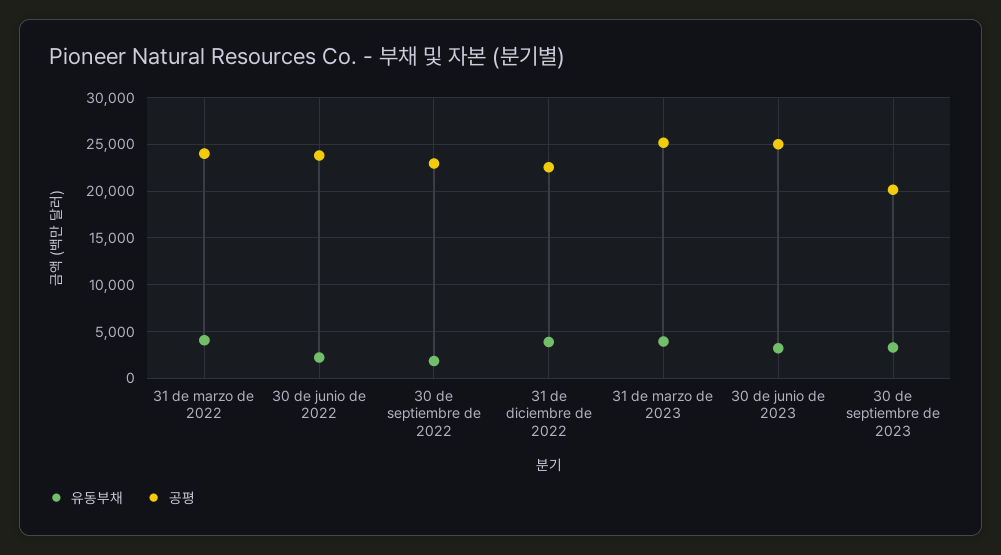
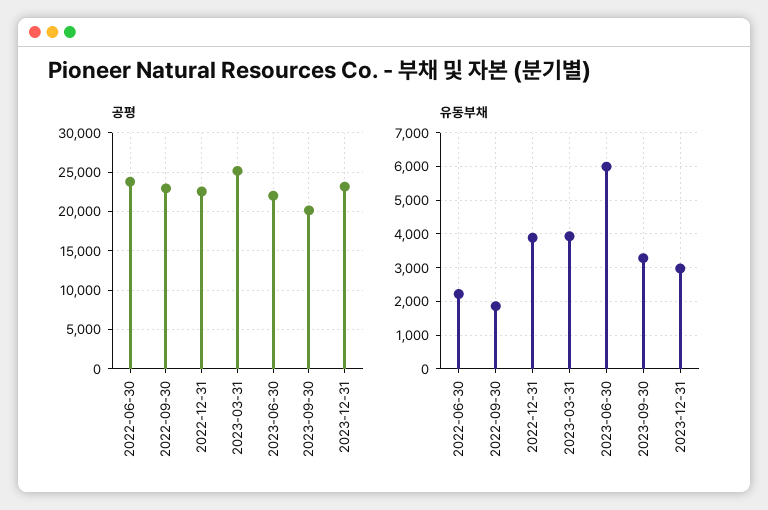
유동부채, 31 de marzo de 2022: 4000 -> none
공평, 31 de marzo de 2022: 24000 -> none
유동부채, 30 de junio de 2023: 3000 -> 6000
공평, 30 de junio de 2023: 25000 -> 22000
공평, 2023-12-31: none -> 23000
유동부채, 2023-12-31: none -> 3000

